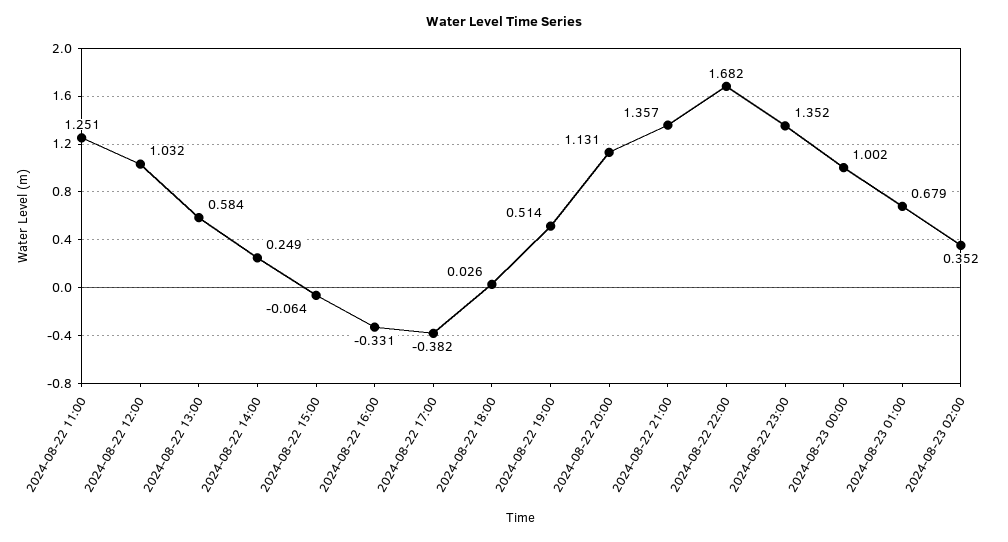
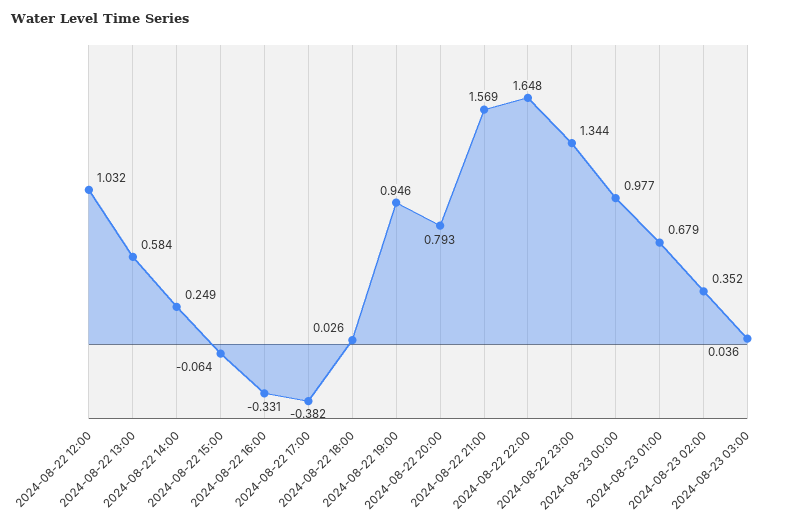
2024-08-22 11:00: 1.251 -> none
2024-08-22 19:00: 0.514 -> 0.946
2024-08-22 20:00: 1.131 -> 0.793
2024-08-22 21:00: 1.357 -> 1.569
2024-08-22 22:00: 1.682 -> 1.648
2024-08-22 23:00: 1.352 -> 1.344
2024-08-23 00:00: 1.002 -> 0.977
2024-08-23 03:00: none -> 0.036

